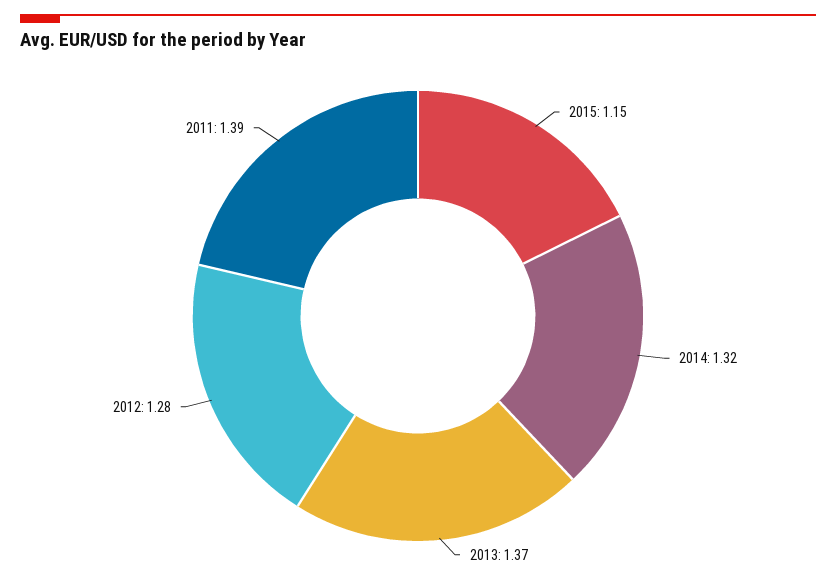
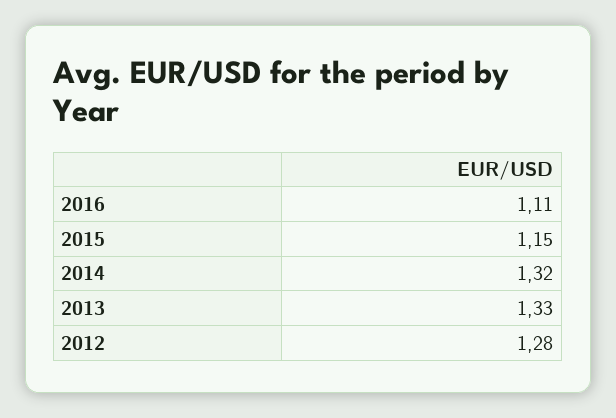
2013: 1.37 -> 1.33
2011: 1.39 -> none
2016: none -> 1.11

